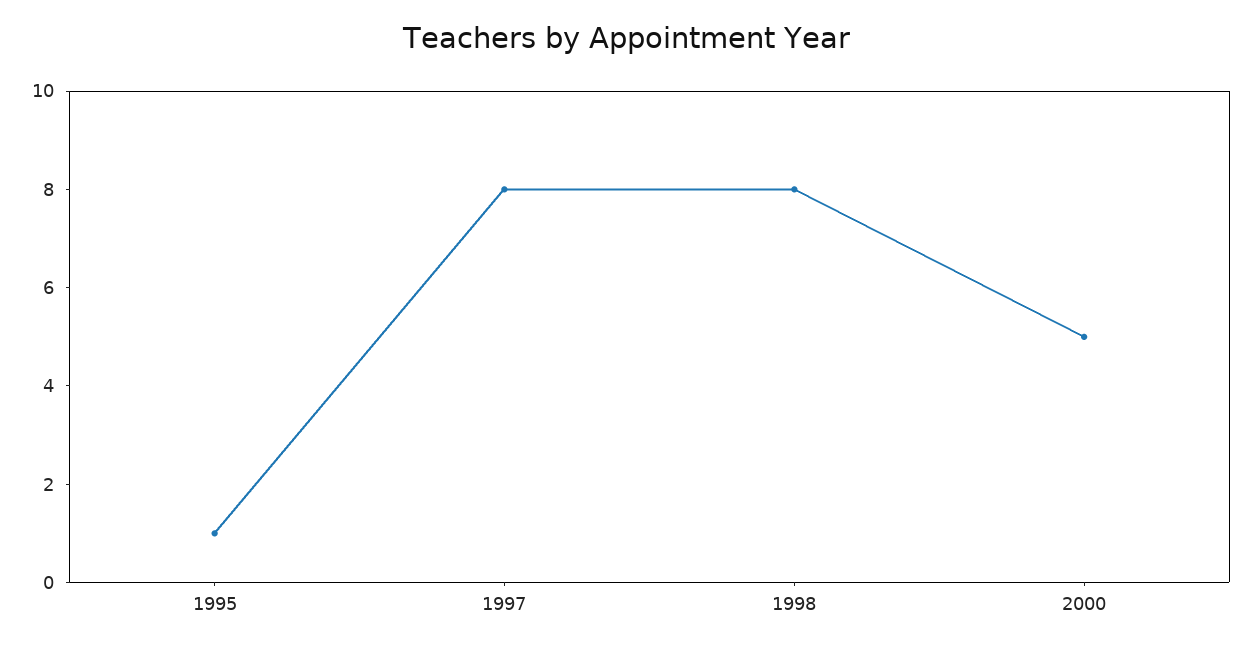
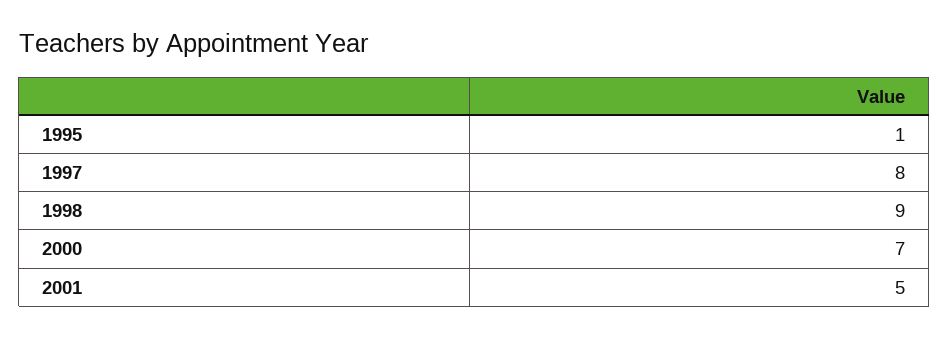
1998: 8 -> 9
2000: 5 -> 7
2001: none -> 5

